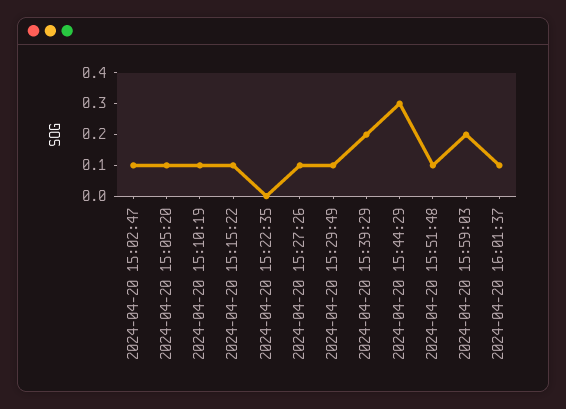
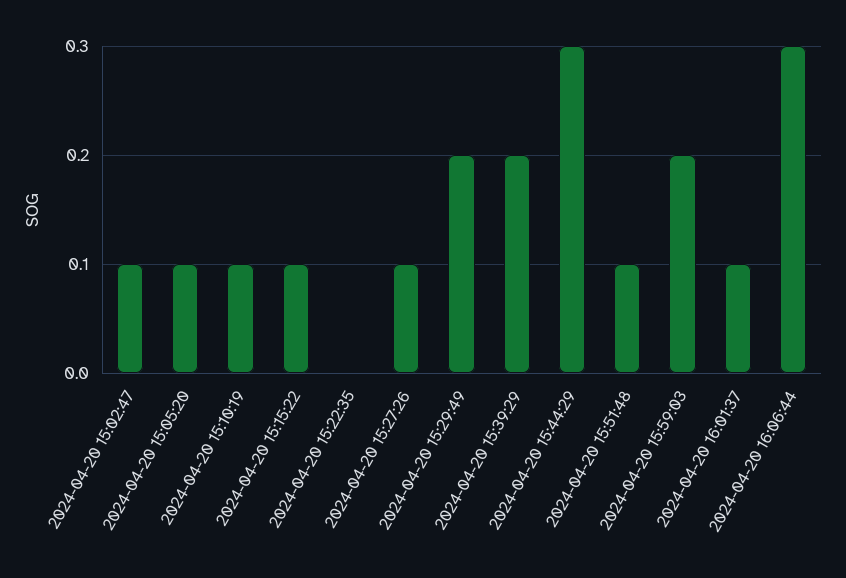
2024-04-20 15:29:49: 0.1 -> 0.2
2024-04-20 16:06:44: none -> 0.3

